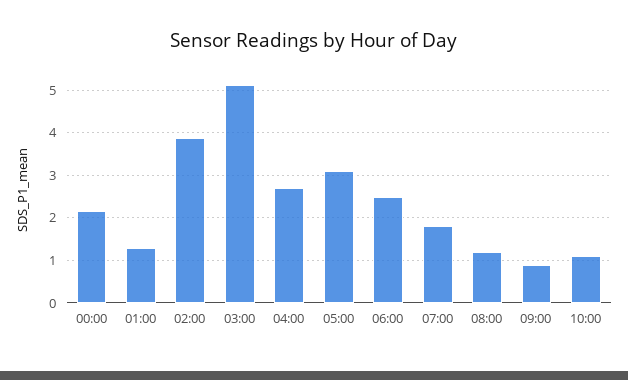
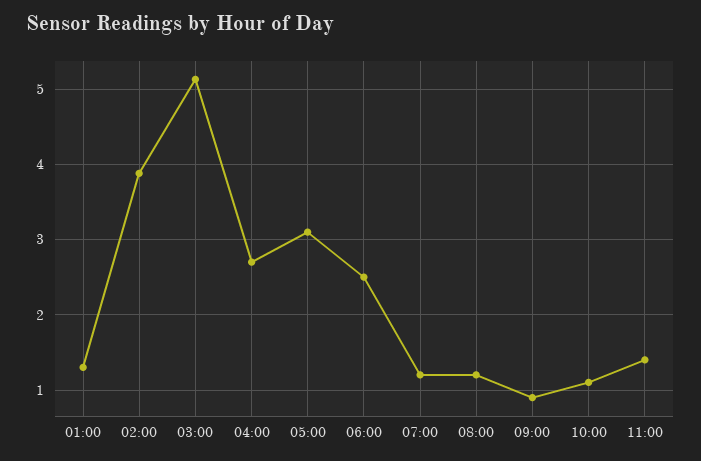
00:00: 2.2 -> none
07:00: 1.8 -> 1.2
11:00: none -> 1.4

